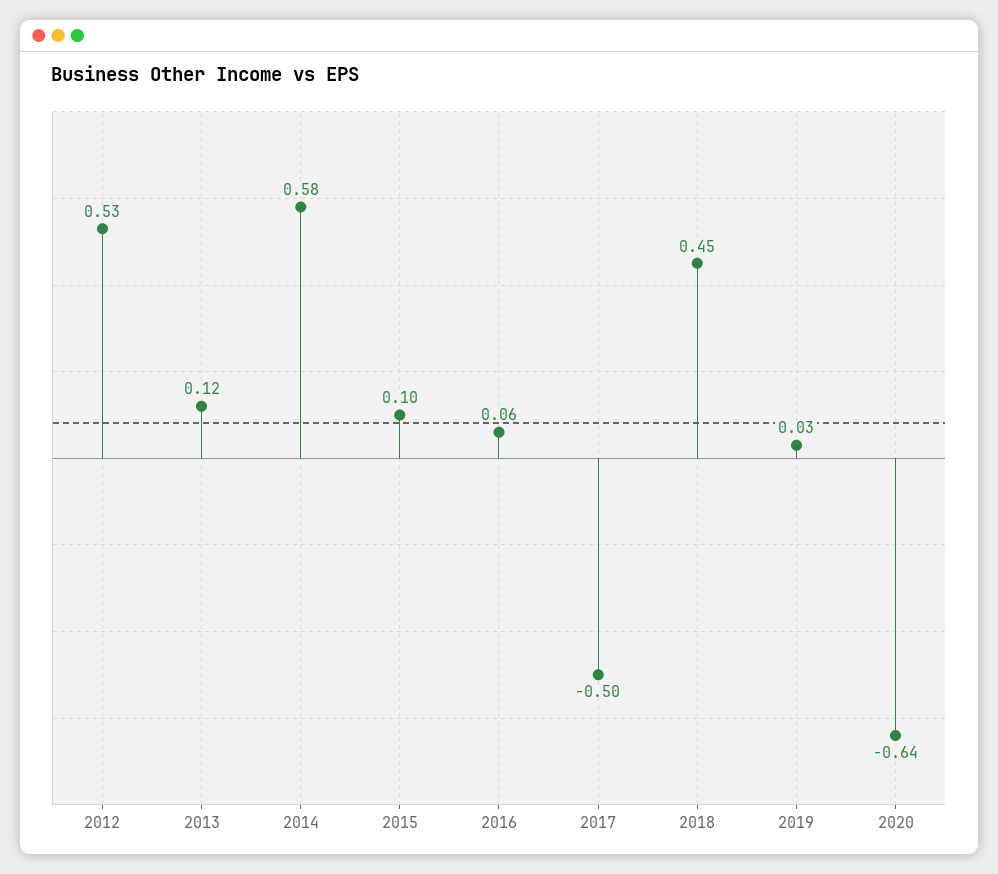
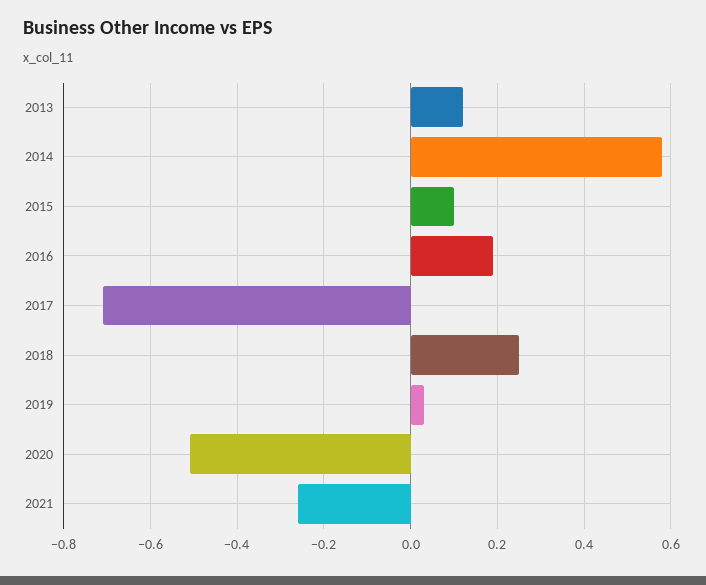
2012: 0.53 -> none
2016: 0.06 -> 0.2
2017: -0.5 -> -0.7
2018: 0.45 -> 0.25
2020: -0.64 -> -0.5
2021: none -> -0.25

